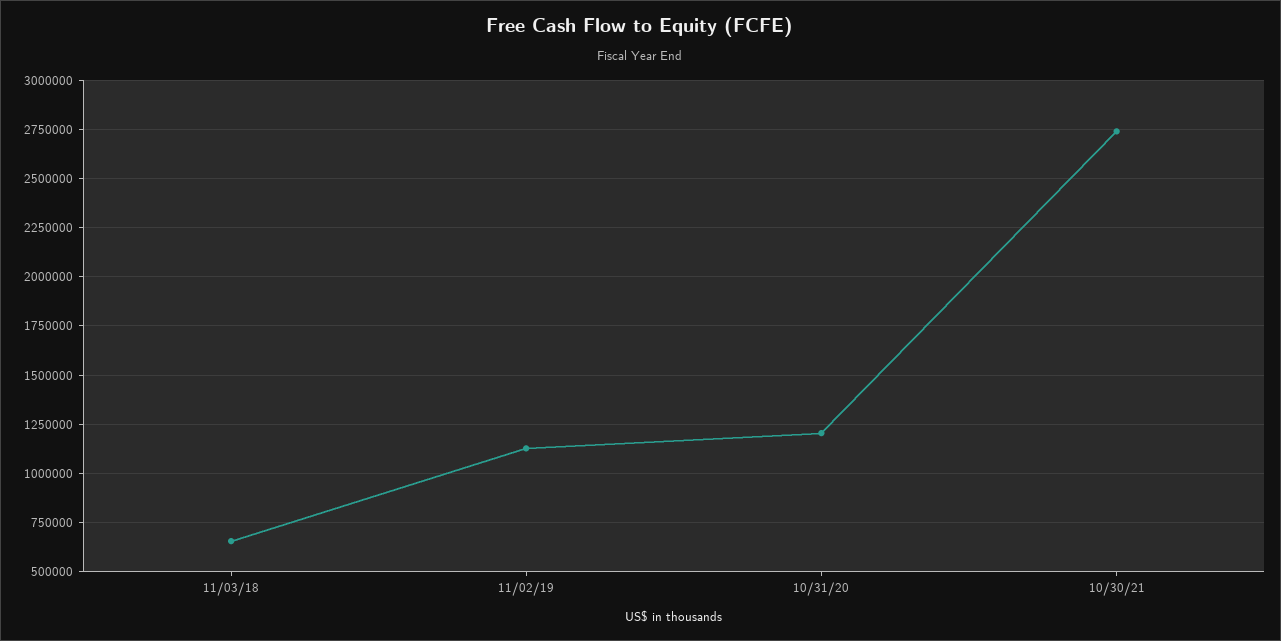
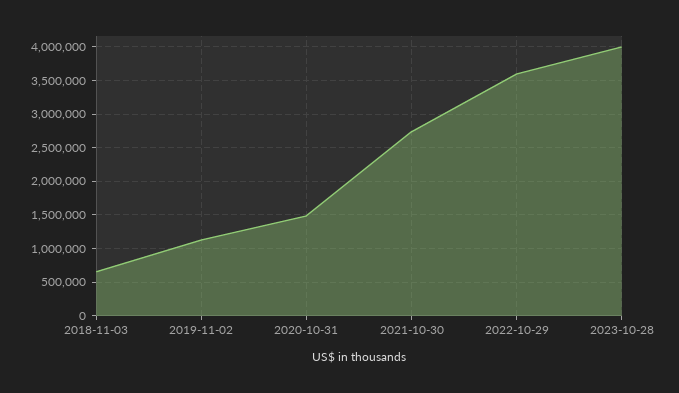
10/31/20: 1200000 -> 1500000
2022-10-29: none -> 3600000
2023-10-28: none -> 4000000

